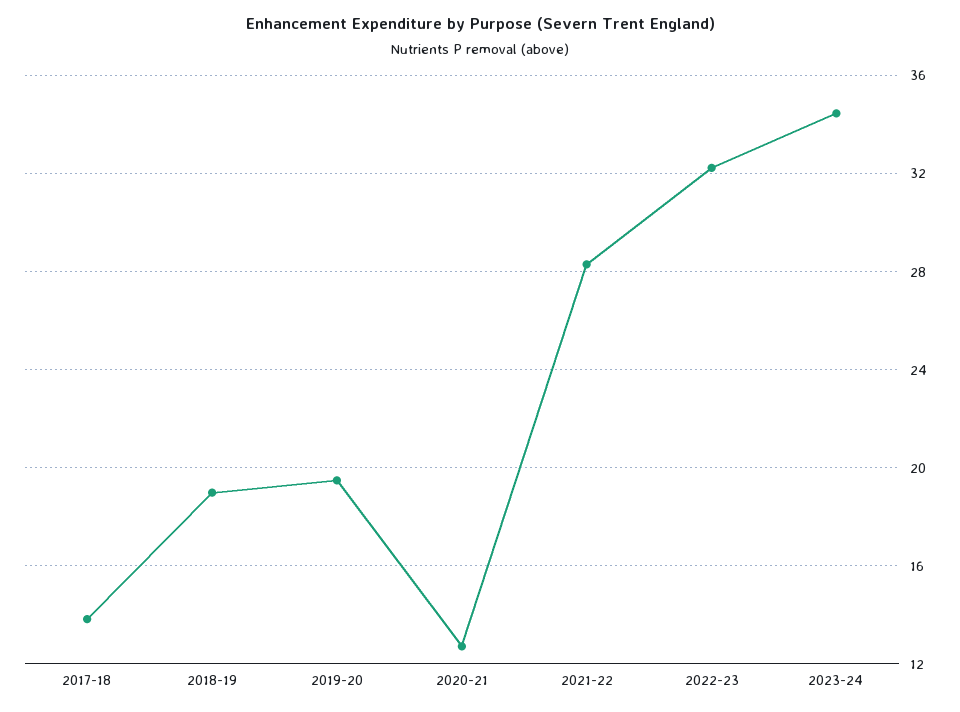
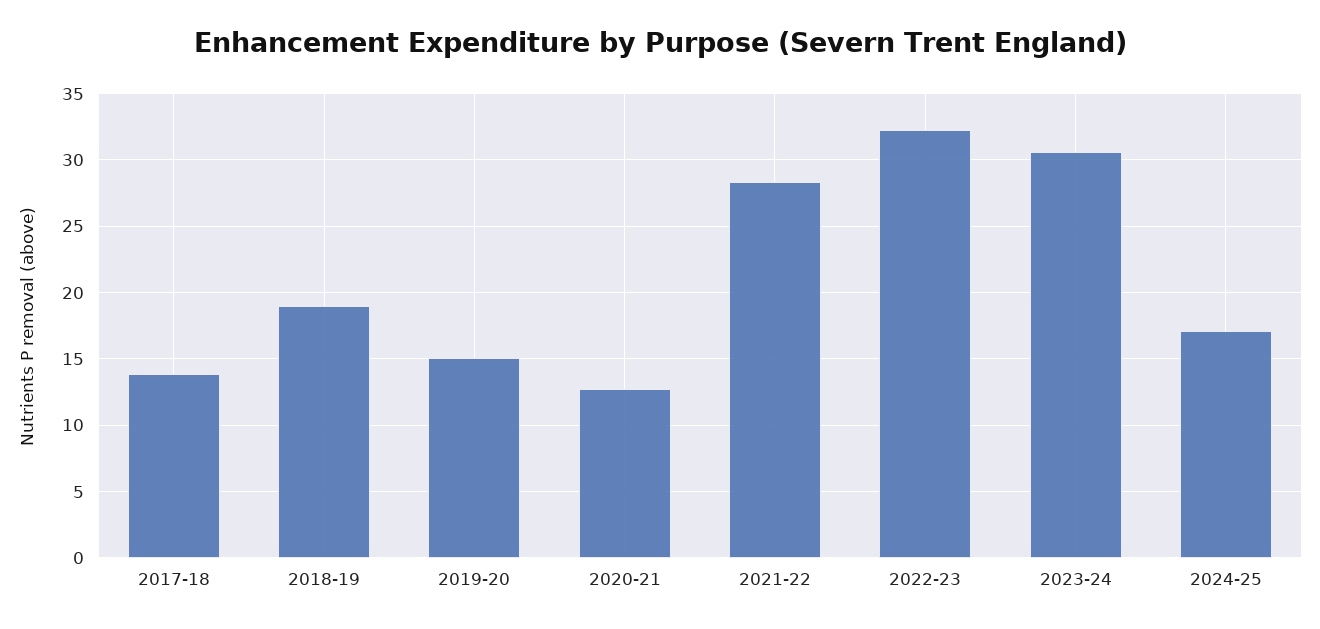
2019-20: 19.5 -> 15
2023-24: 34.5 -> 30.5
2024-25: none -> 17

